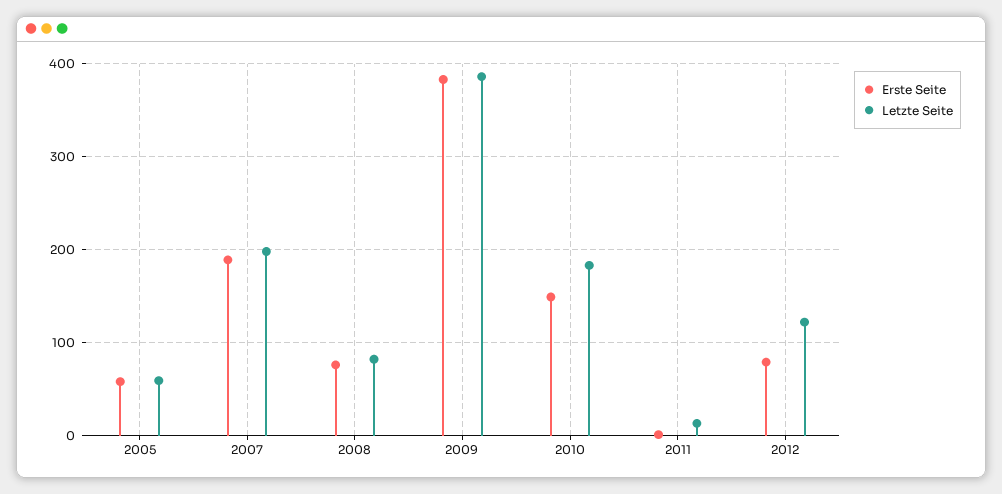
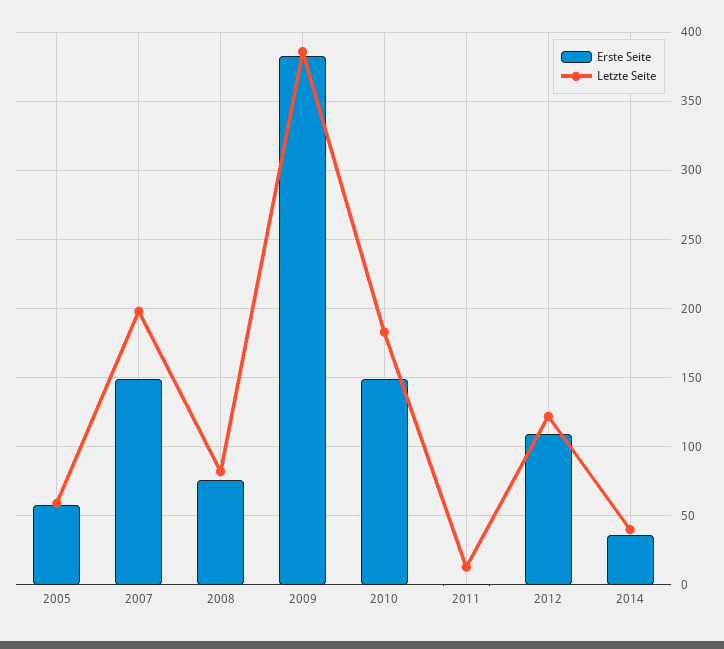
Erste Seite, 2007: 190 -> 150
Erste Seite, 2012: 80 -> 110
Erste Seite, 2014: none -> 35
Letzte Seite, 2014: none -> 40

